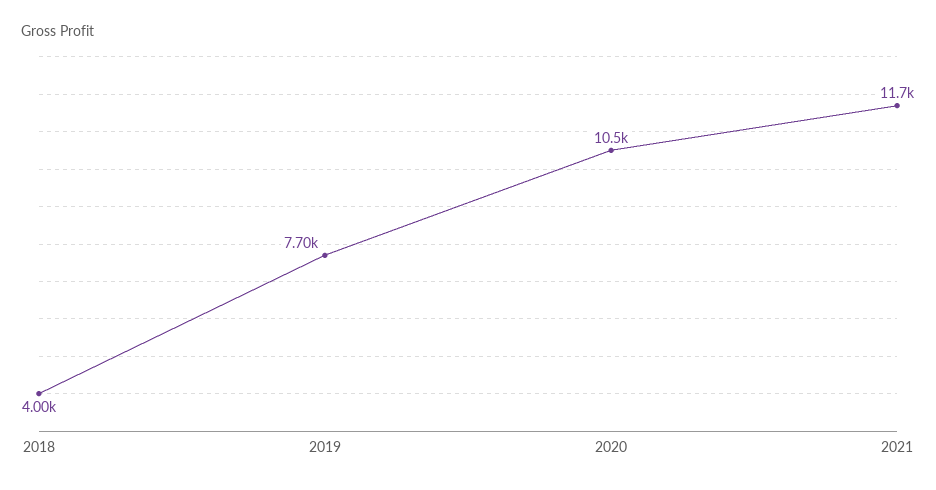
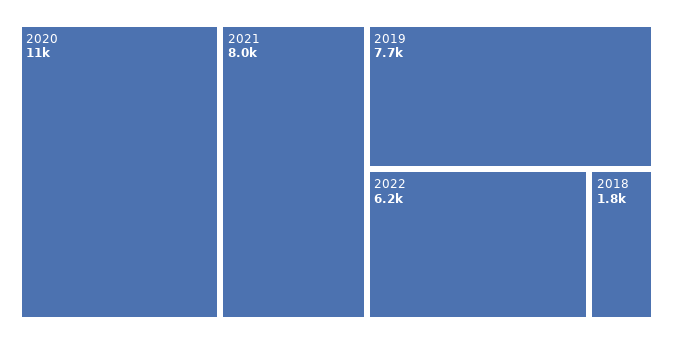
2018: 4000 -> 1800
2021: 11700 -> 8000
2022: none -> 6200

